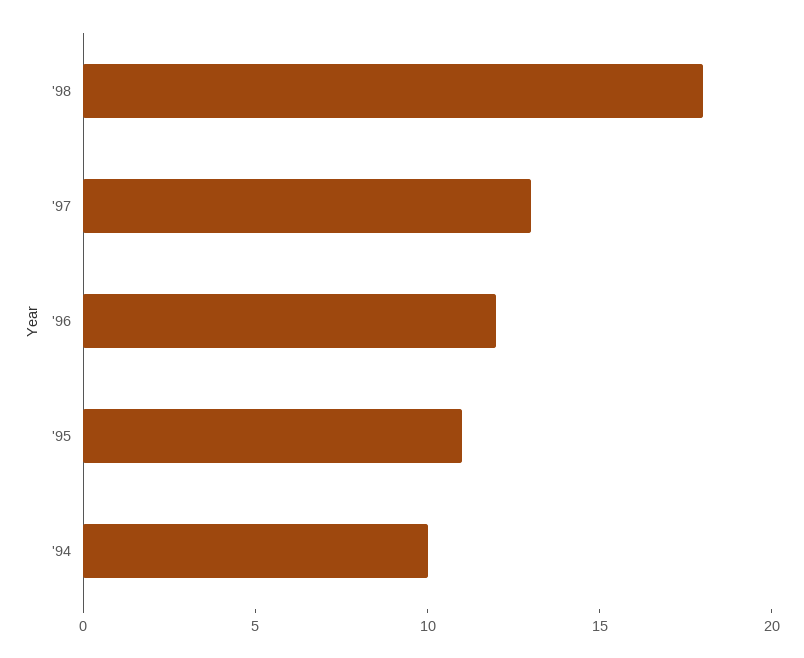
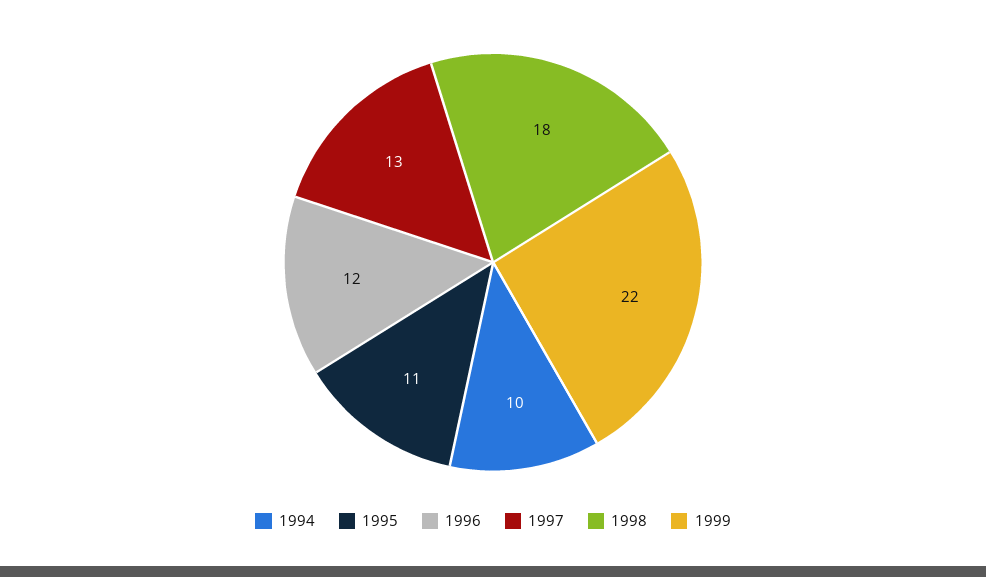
1999: none -> 22

